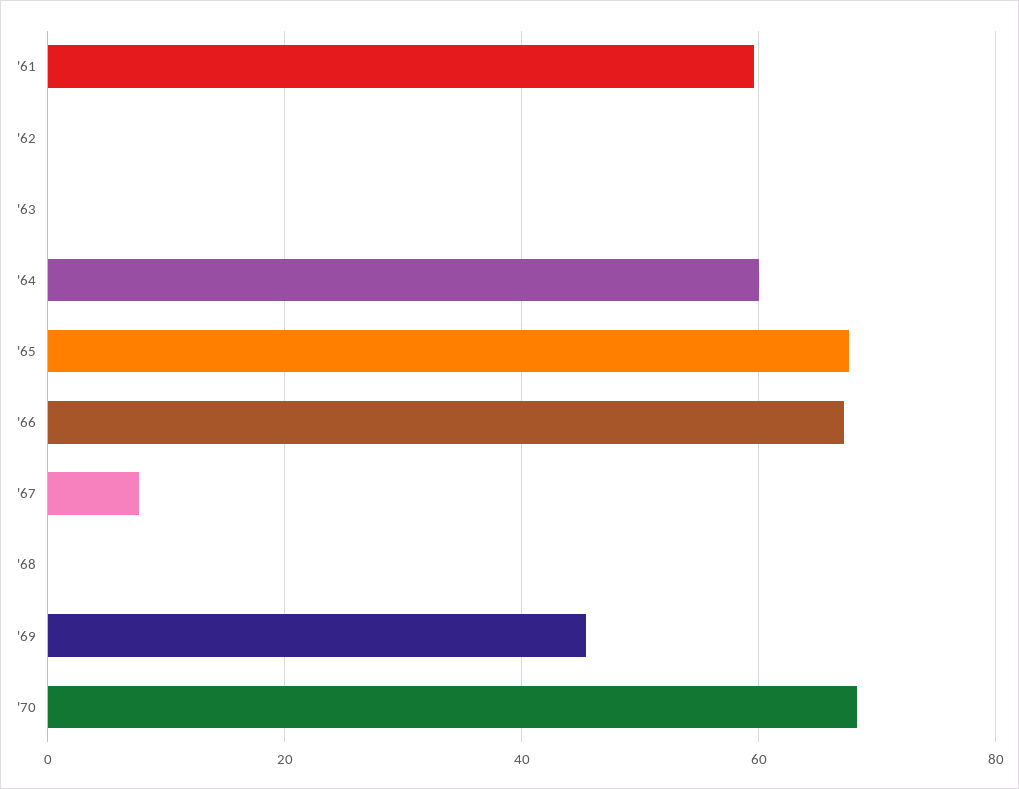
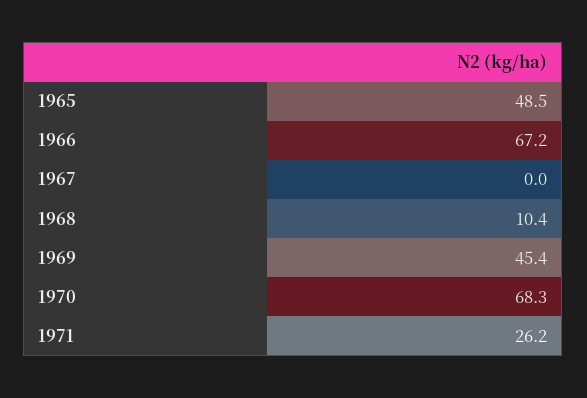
'61: 60 -> none
'62: 0 -> none
'63: 0 -> none
'64: 60 -> none
'65: 68 -> 48.5
'67: 8 -> 0
'68: 0 -> 10.4
1971: none -> 26.2

